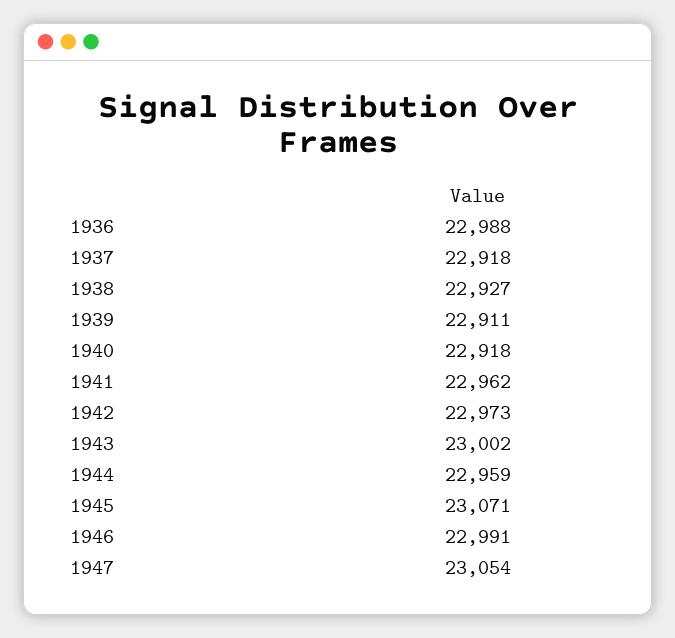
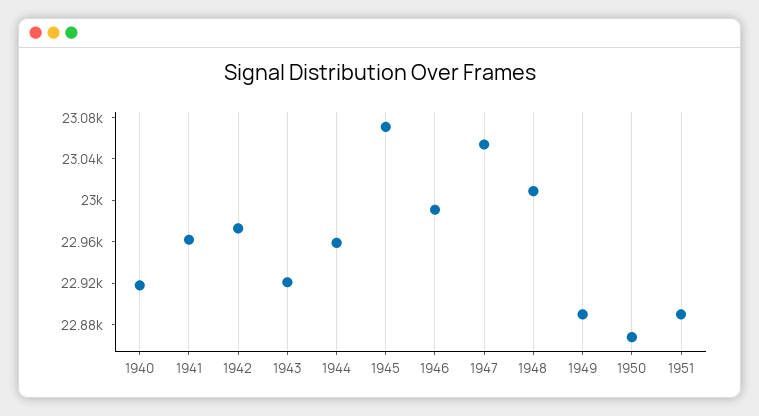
1936: 22988 -> none
1937: 22918 -> none
1938: 22927 -> none
1939: 22911 -> none
1943: 23002 -> 22920
1948: none -> 23010
1949: none -> 22890
1950: none -> 22870
1951: none -> 22890

